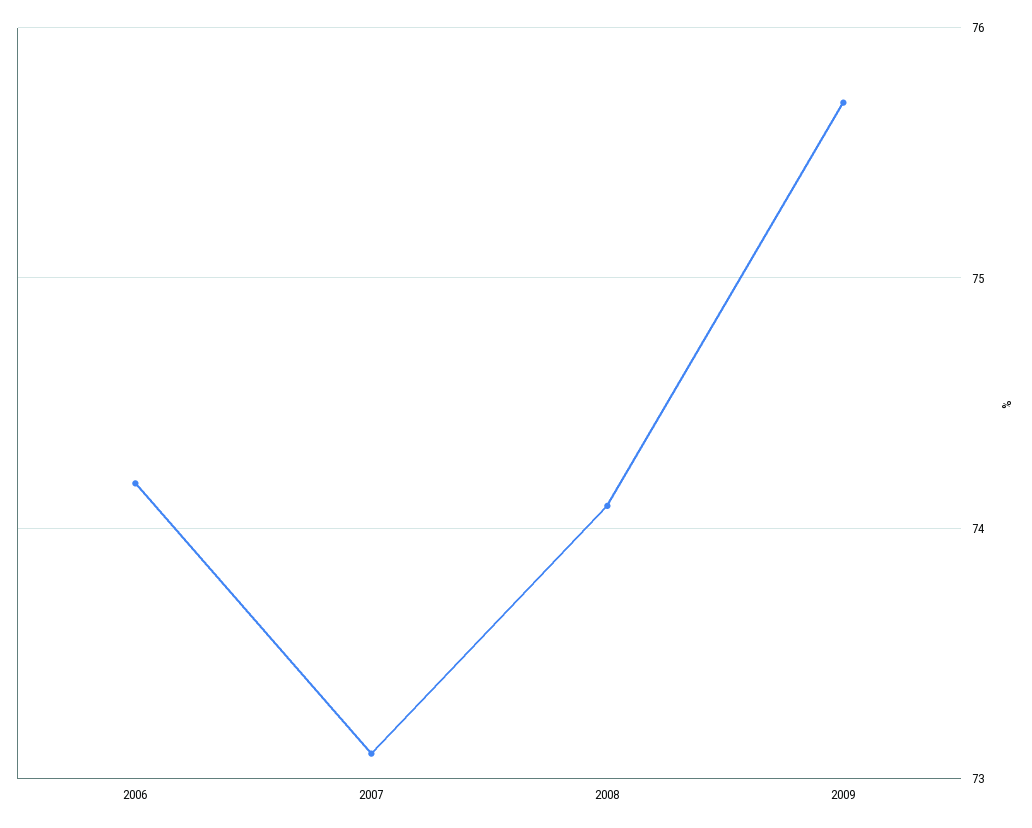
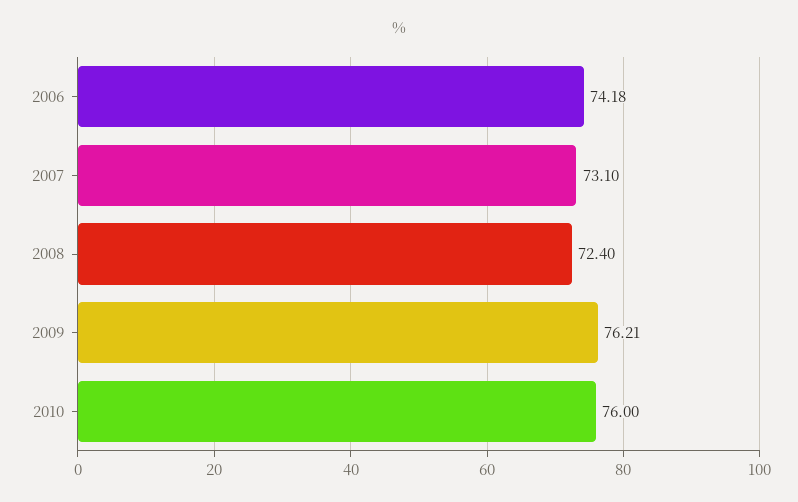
2008: 74.1 -> 72.4
2009: 75.7 -> 76.21
2010: none -> 76

